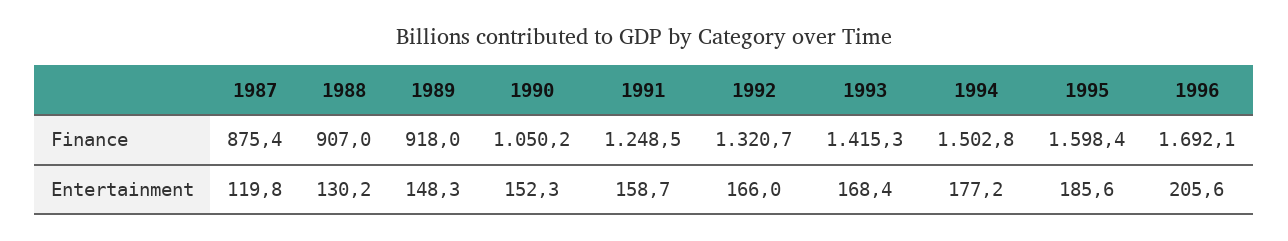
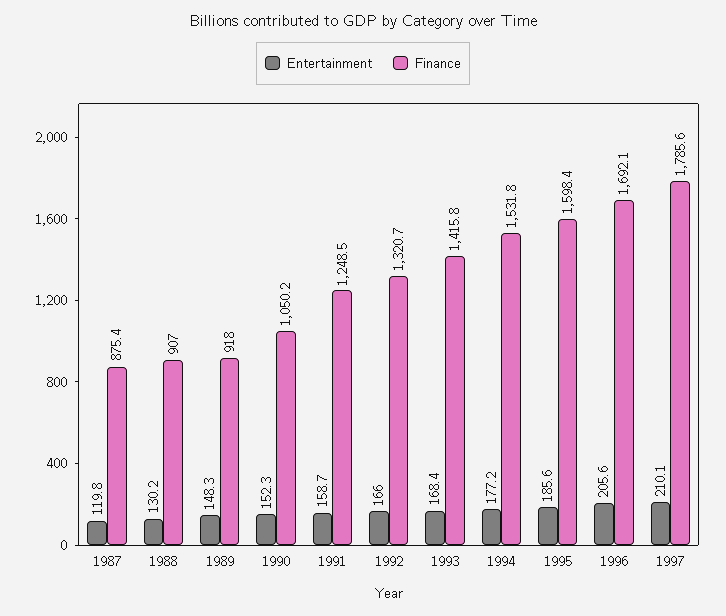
Finance, 1993: 1415.3 -> 1415.8
Finance, 1994: 1502.8 -> 1531.8
Entertainment, 1997: none -> 210.1
Finance, 1997: none -> 1785.6

